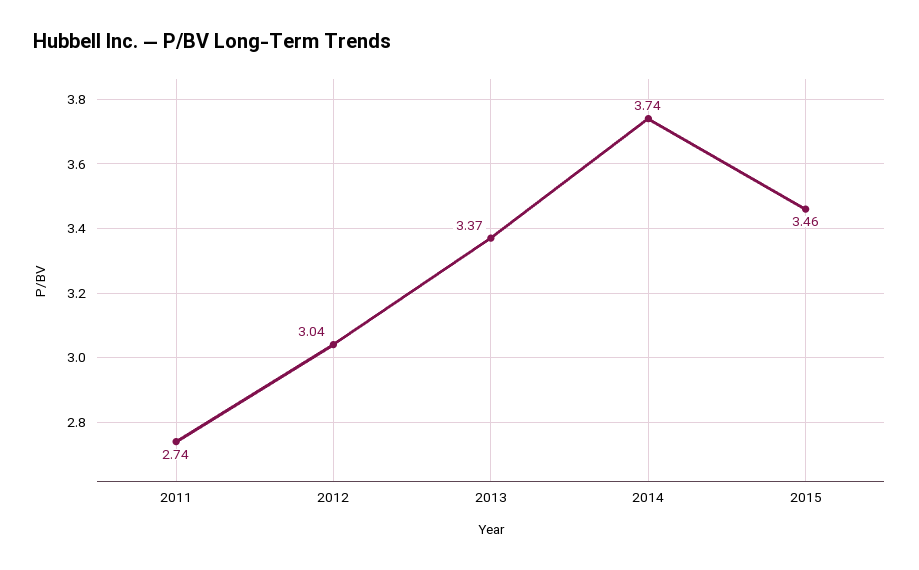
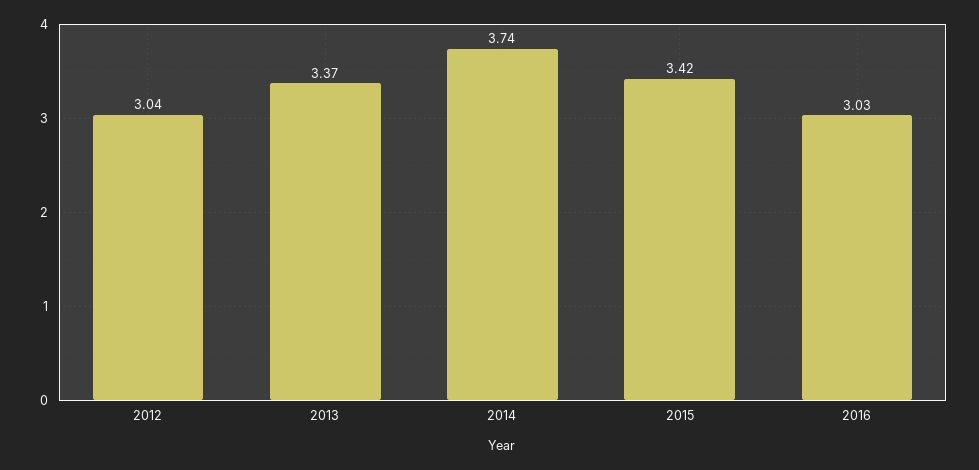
2011: 2.74 -> none
2015: 3.46 -> 3.42
2016: none -> 3.03

